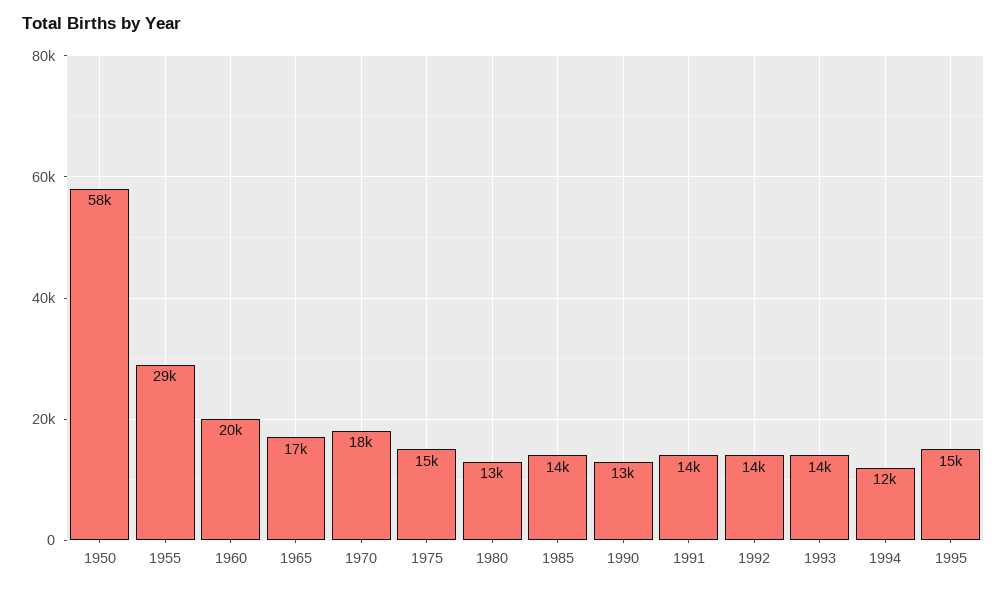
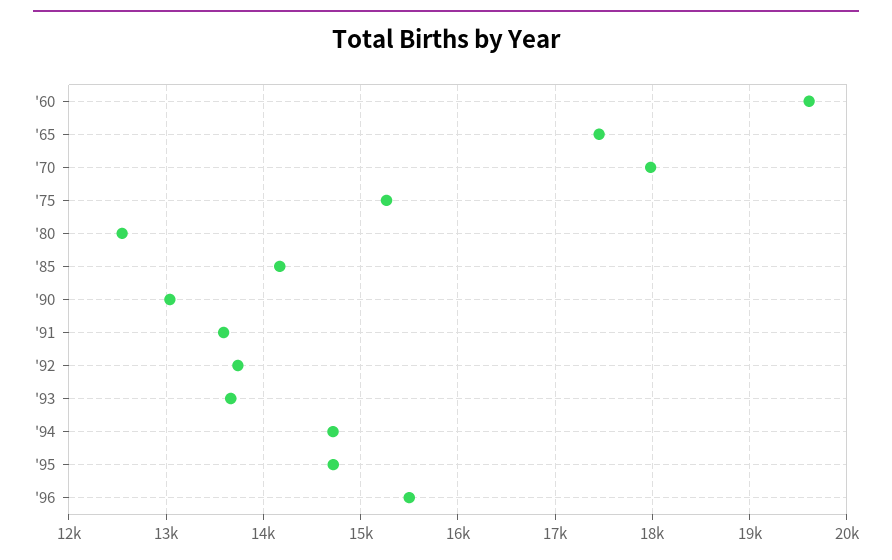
1950: 58000 -> none
1955: 29000 -> none
1994: 12000 -> 14700
'96: none -> 15500

